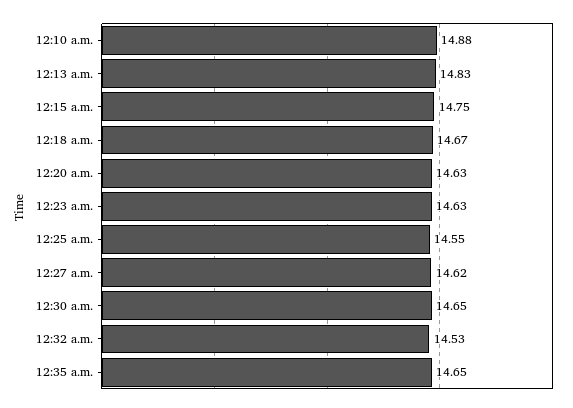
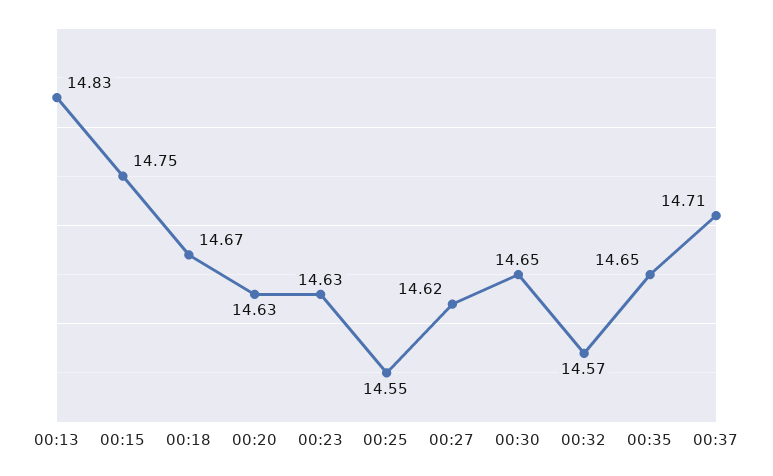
12:10 a.m.: 14.88 -> none
12:32 a.m.: 14.53 -> 14.57
00:37: none -> 14.71

